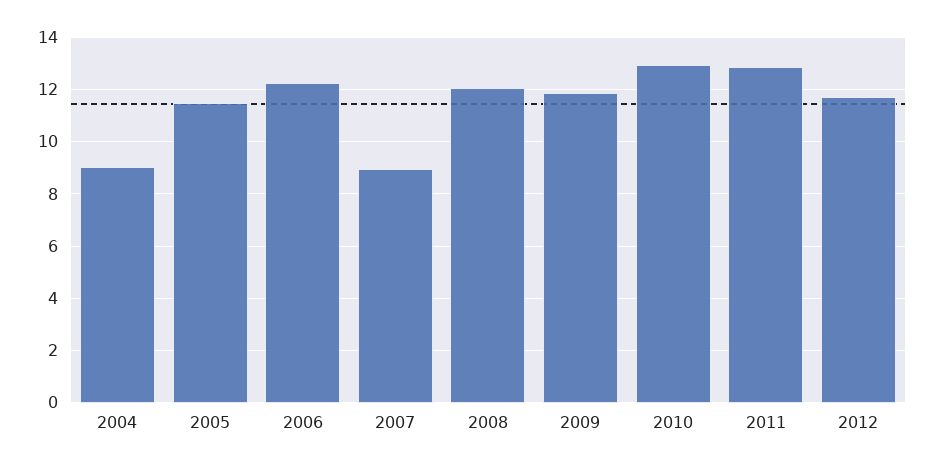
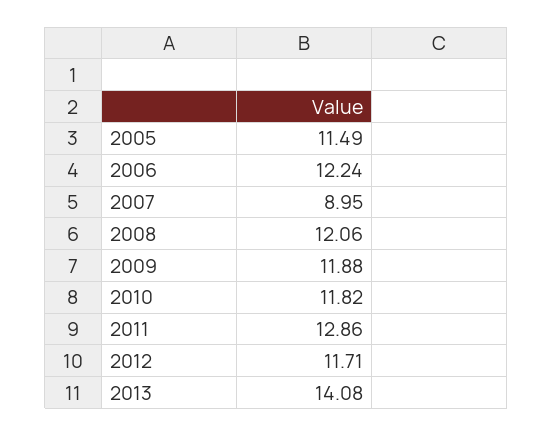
2004: 9 -> none
2010: 13 -> 11.82
2013: none -> 14.08

